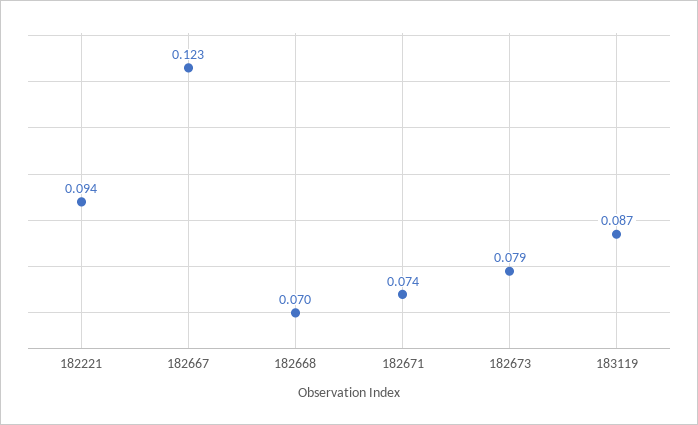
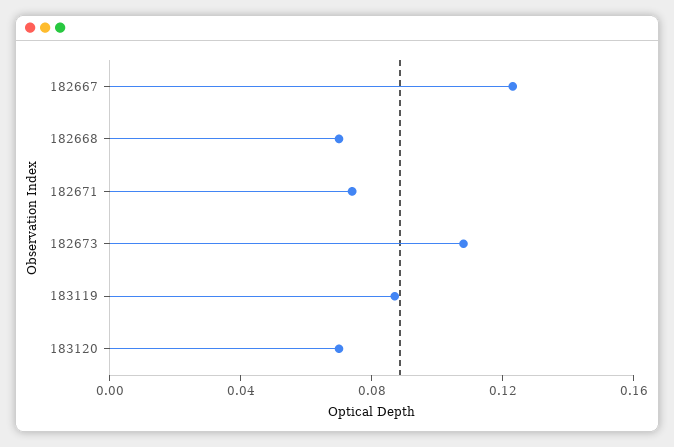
182221: 0.094 -> none
182673: 0.079 -> 0.11
183120: none -> 0.07

